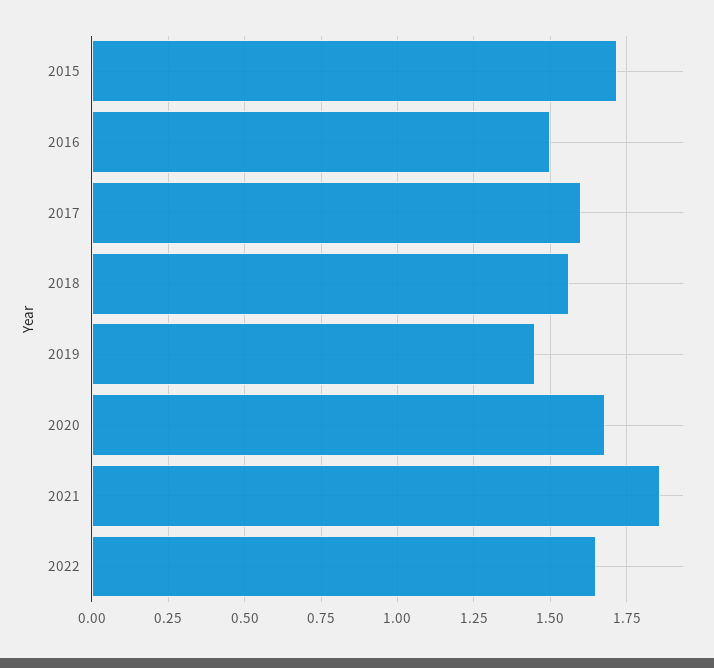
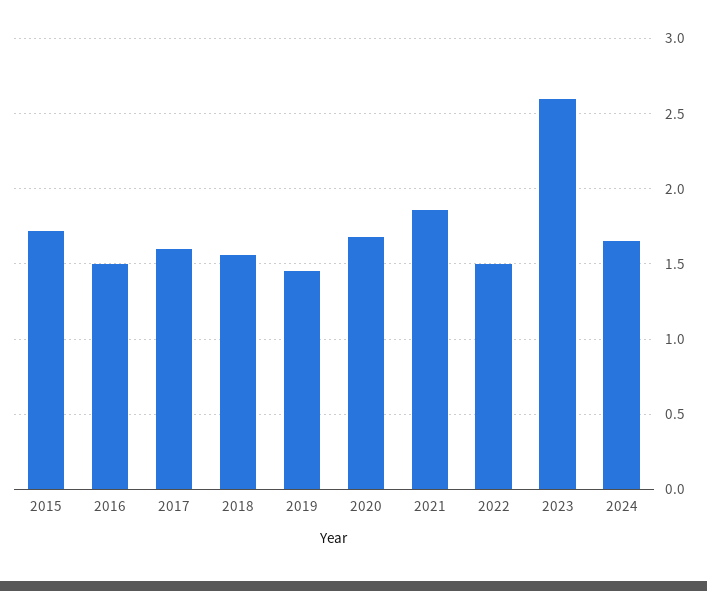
2022: 1.65 -> 1.5
2023: none -> 2.6
2024: none -> 1.65

